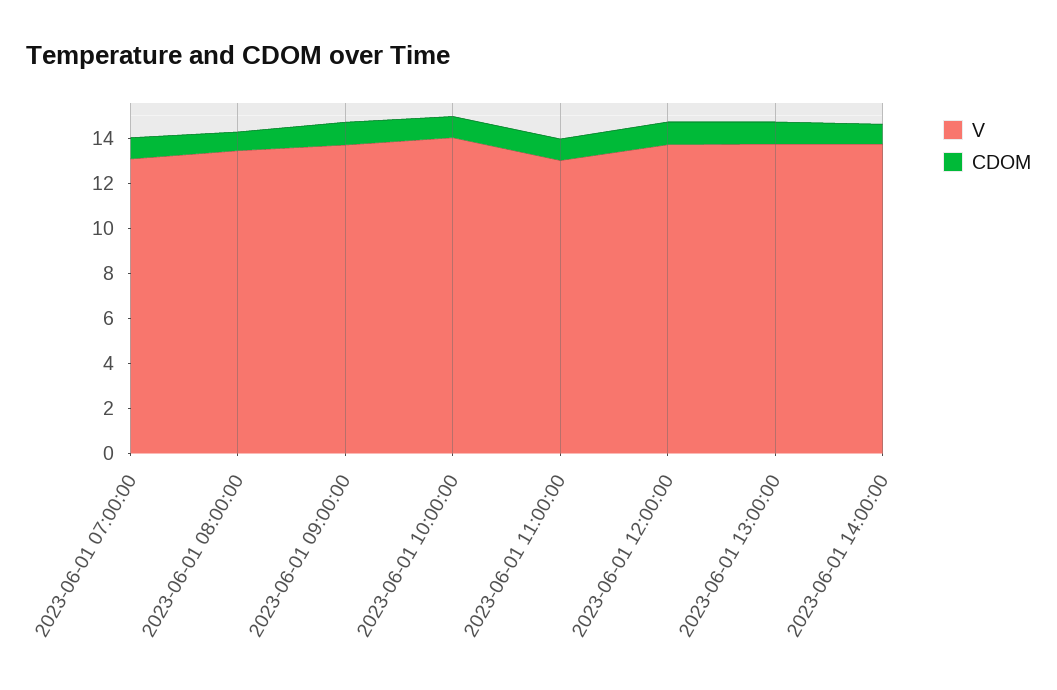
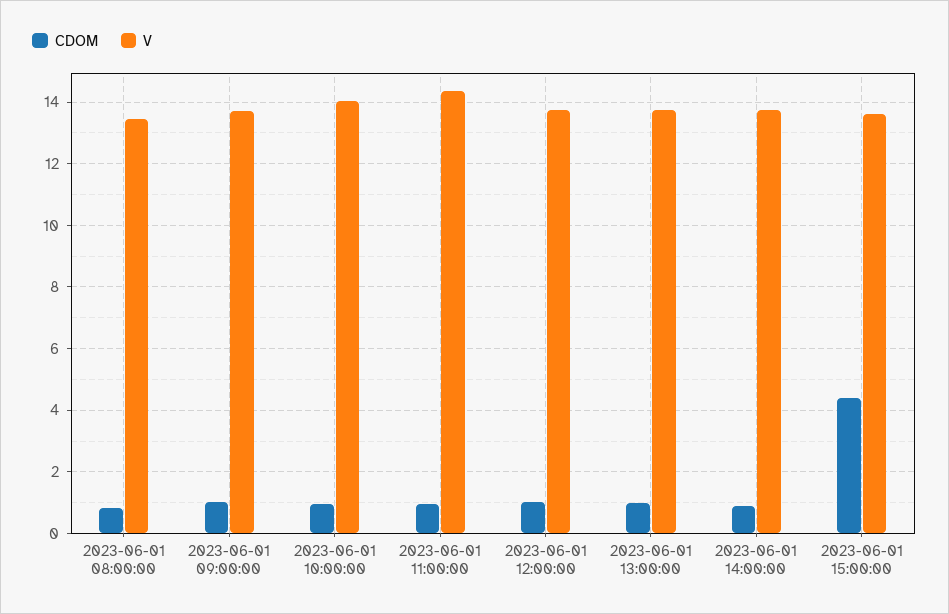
V, 2023-06-01 07:00:00: 13 -> none
CDOM, 2023-06-01 07:00:00: 1 -> none
V, 2023-06-01 11:00:00: 13 -> 14.4
CDOM, 2023-06-01 15:00:00: none -> 4.4
V, 2023-06-01 15:00:00: none -> 13.6

